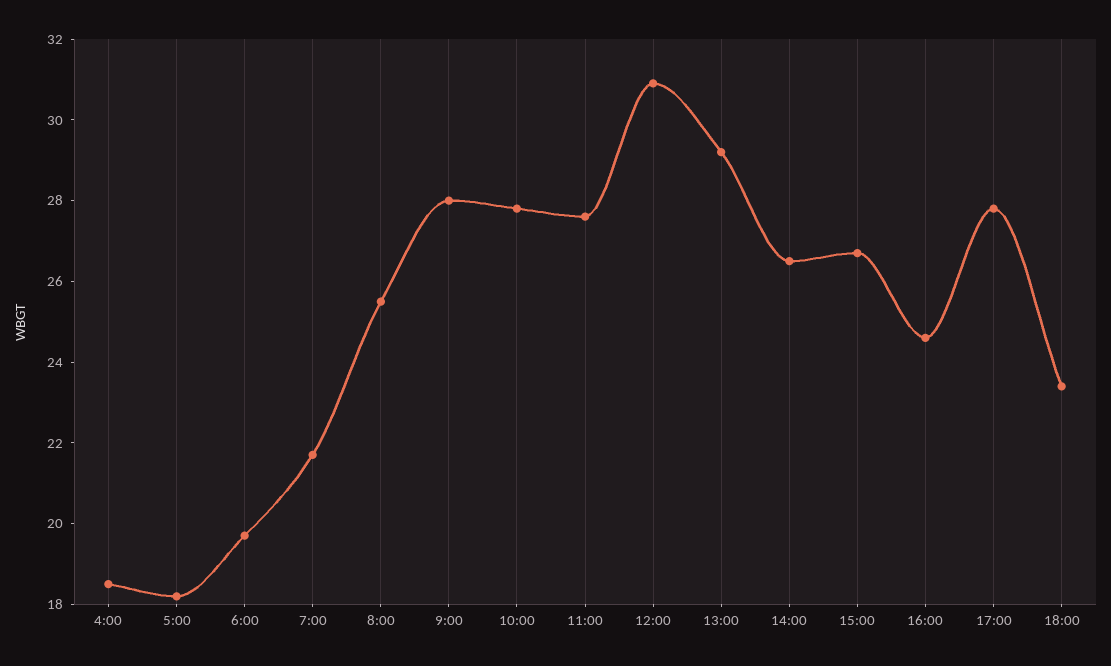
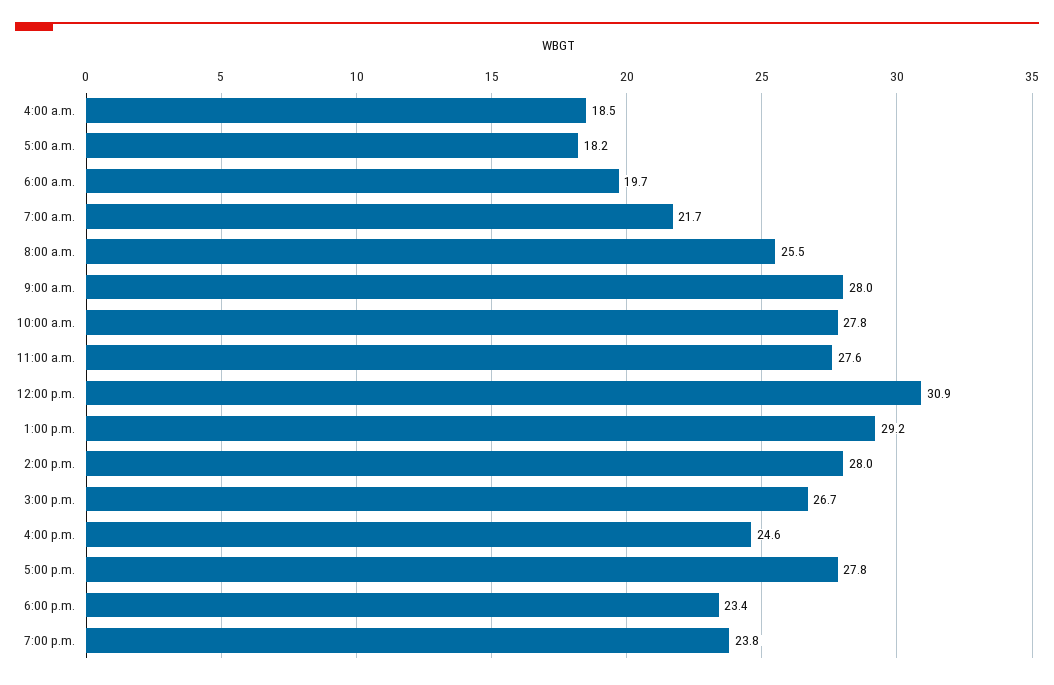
14:00: 26.5 -> 28
7:00 p.m.: none -> 23.8

